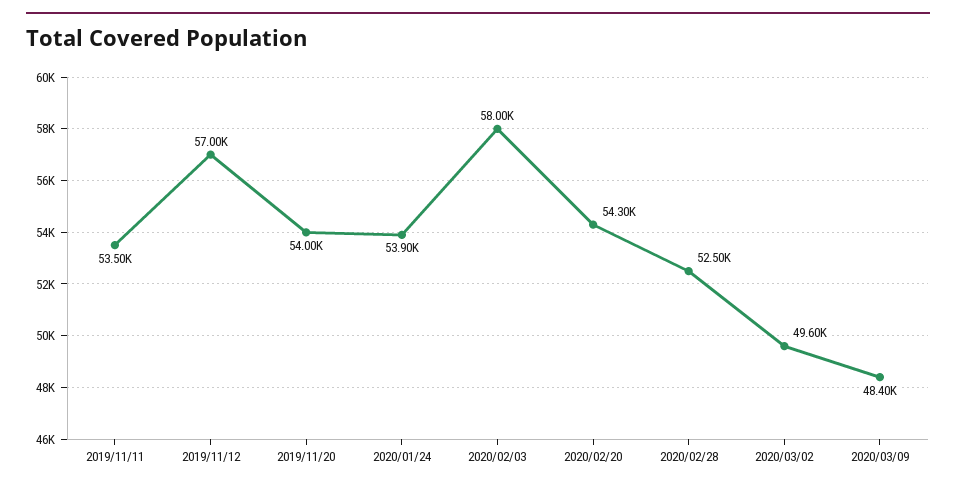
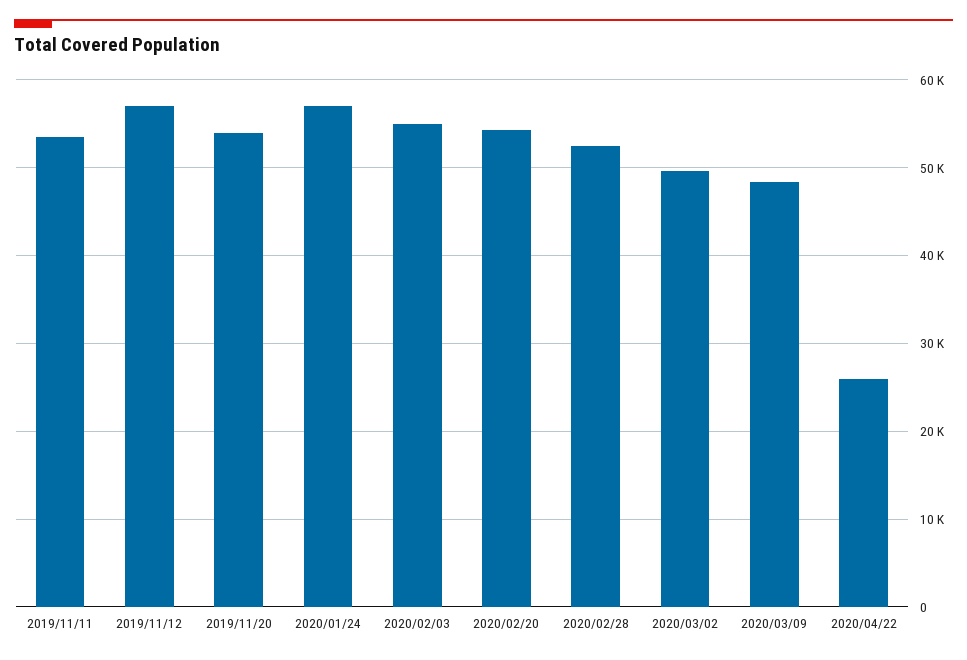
2020/01/24: 53900 -> 57000
2020/02/03: 58000 -> 55000
2020/04/22: none -> 26000

